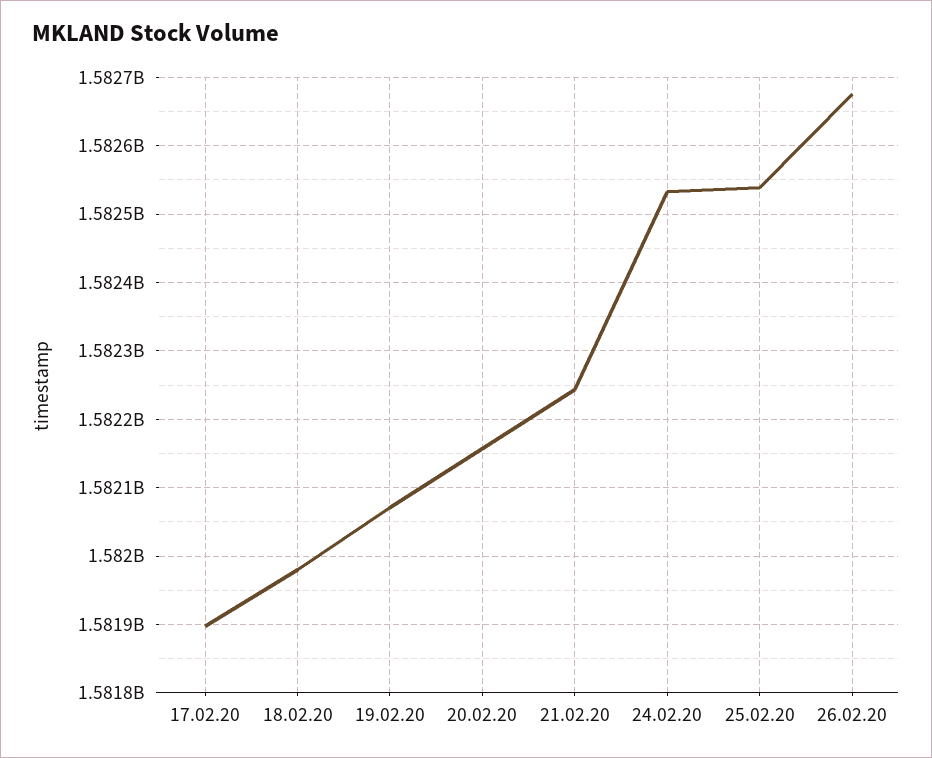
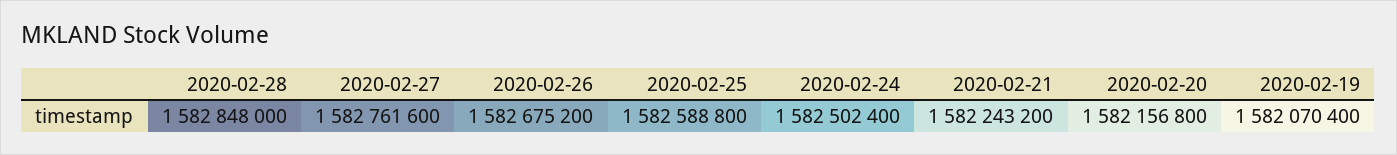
17.02.20: 1581900000 -> none
18.02.20: 1581980000 -> none
24.02.20: 1582530000 -> 1582502400
25.02.20: 1582540000 -> 1582588800
2020-02-28: none -> 1582848000
2020-02-27: none -> 1582761600

